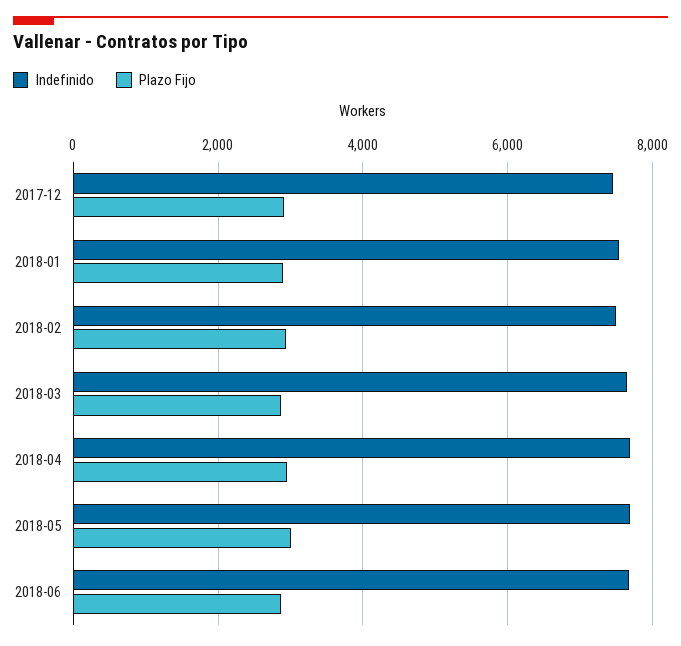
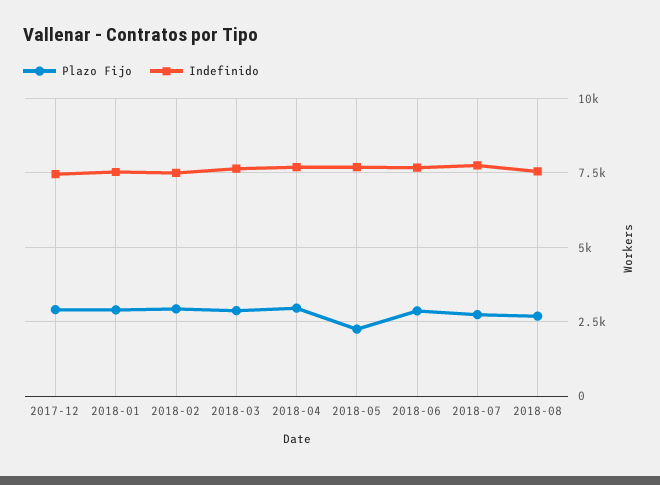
Plazo Fijo, 2018-05: 3000 -> 2250
Plazo Fijo, 2018-07: none -> 2750
Indefinido, 2018-07: none -> 7750
Plazo Fijo, 2018-08: none -> 2750
Indefinido, 2018-08: none -> 7500

